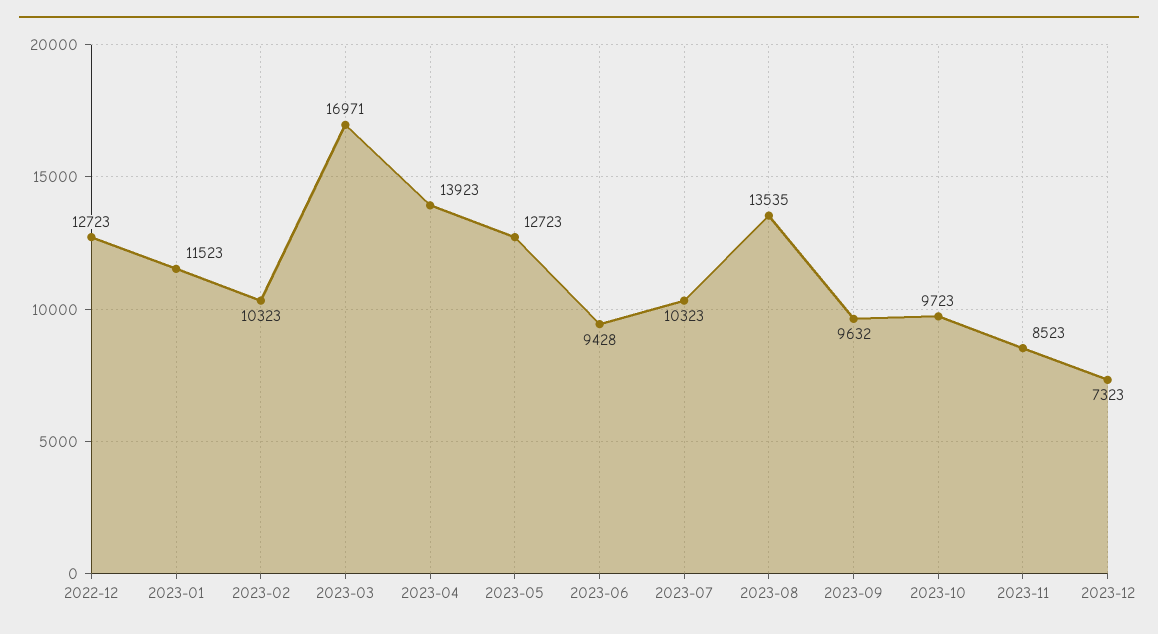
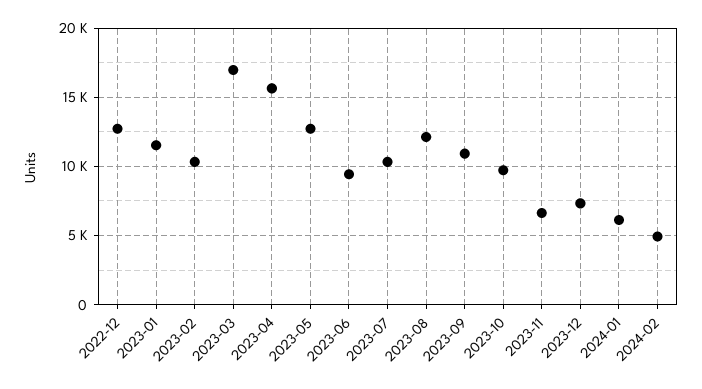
2023-04: 13923 -> 15500
2023-08: 13535 -> 12000
2023-09: 9632 -> 11000
2023-11: 8523 -> 6500
2024-01: none -> 6000
2024-02: none -> 5000

